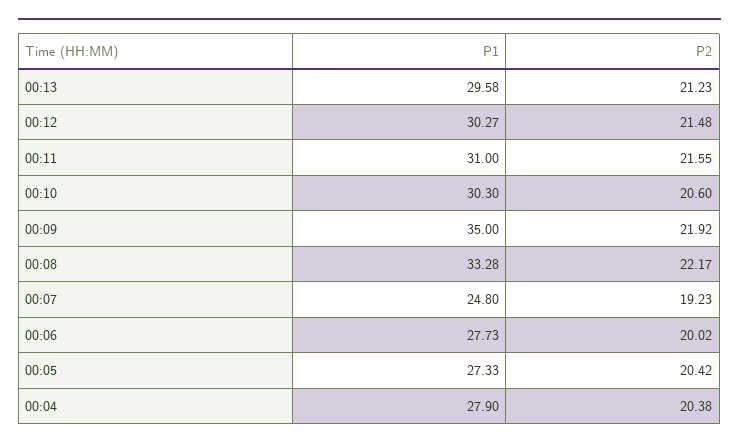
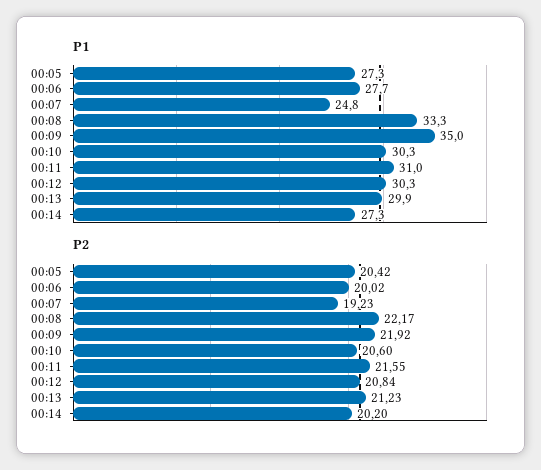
P1, 00:13: 29.58 -> 29.9
P2, 00:12: 21.48 -> 20.84
P1, 00:04: 27.9 -> none
P2, 00:04: 20.38 -> none
P1, 00:14: none -> 27.3
P2, 00:14: none -> 20.2

